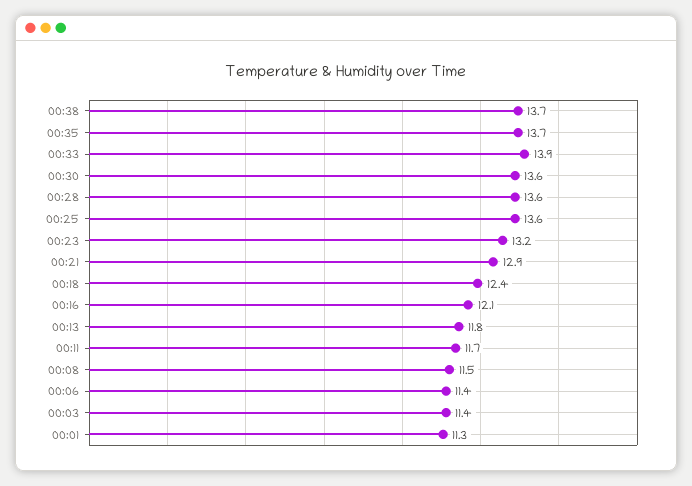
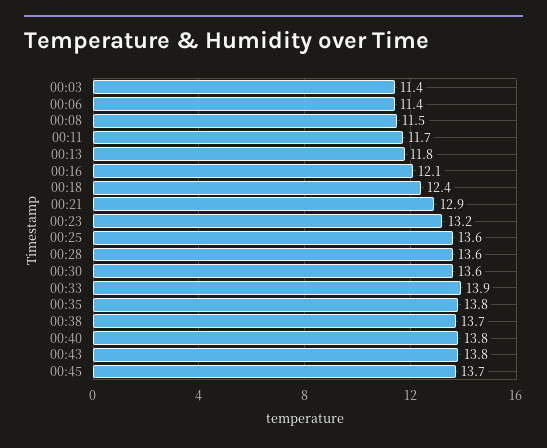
00:35: 13.7 -> 13.8
00:01: 11.3 -> none
00:40: none -> 13.8
00:43: none -> 13.8
00:45: none -> 13.7

